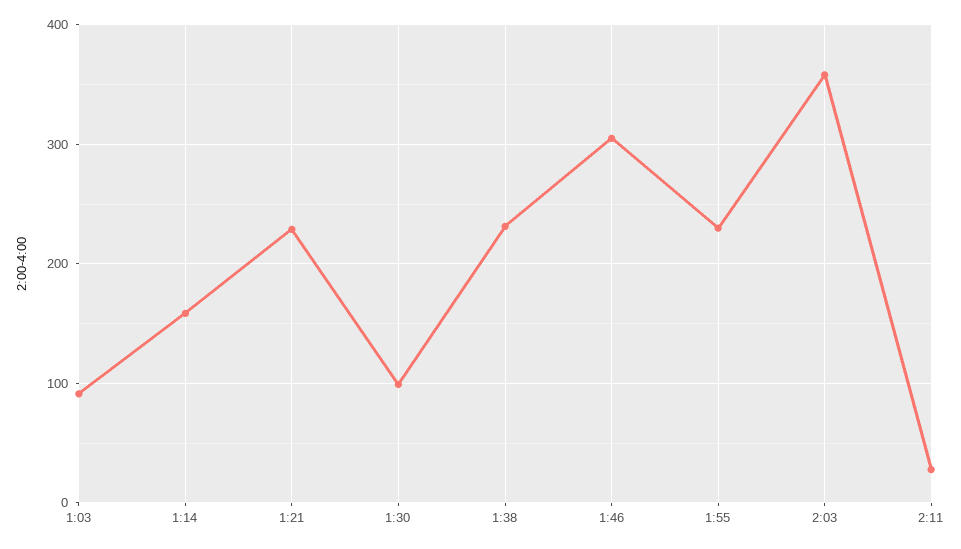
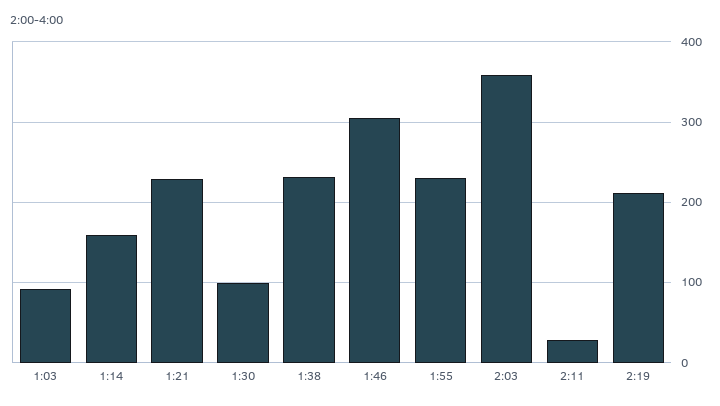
2:19: none -> 210

